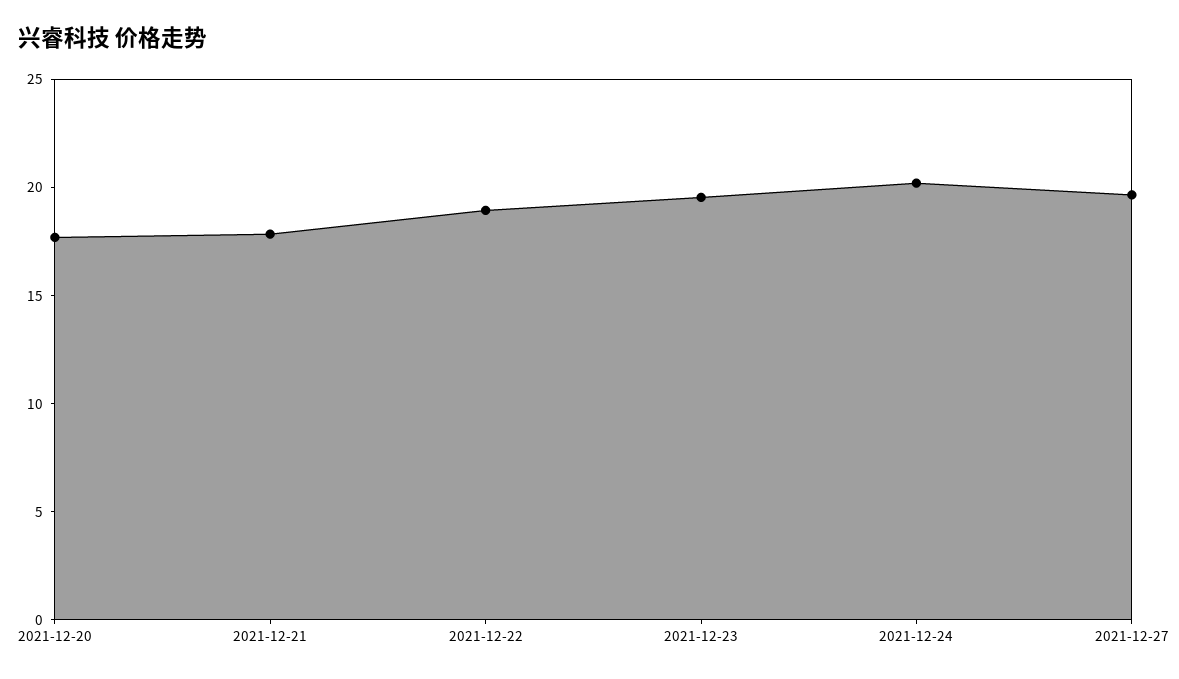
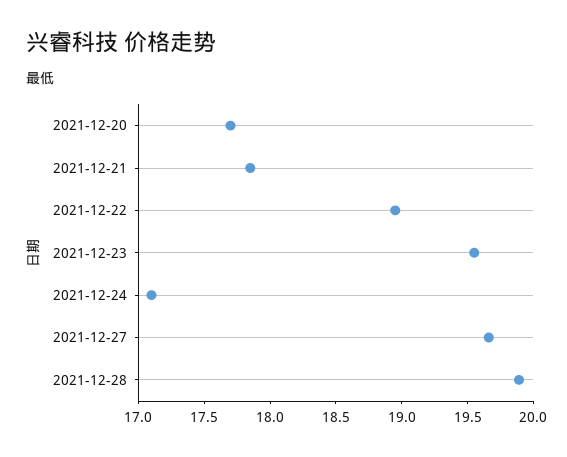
2021-12-24: 20 -> 17.1
2021-12-28: none -> 19.9

